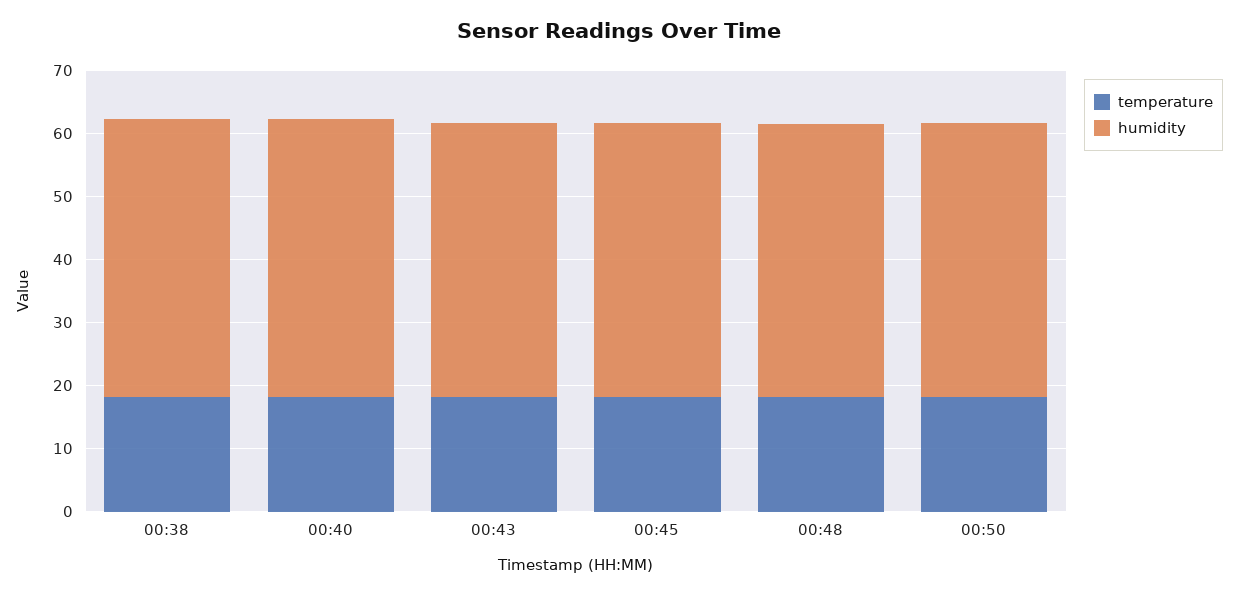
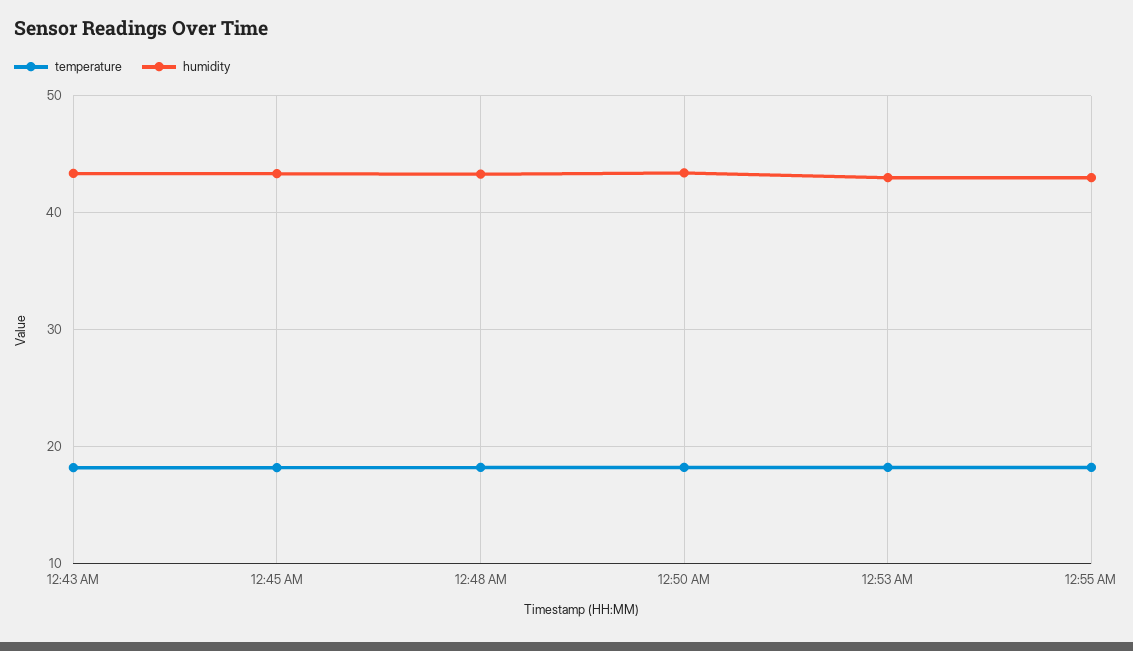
temperature, 00:38: 18 -> none
humidity, 00:38: 44 -> none
temperature, 00:40: 18 -> none
humidity, 00:40: 44 -> none
temperature, 12:53 AM: none -> 18
humidity, 12:53 AM: none -> 43
temperature, 12:55 AM: none -> 18
humidity, 12:55 AM: none -> 43

